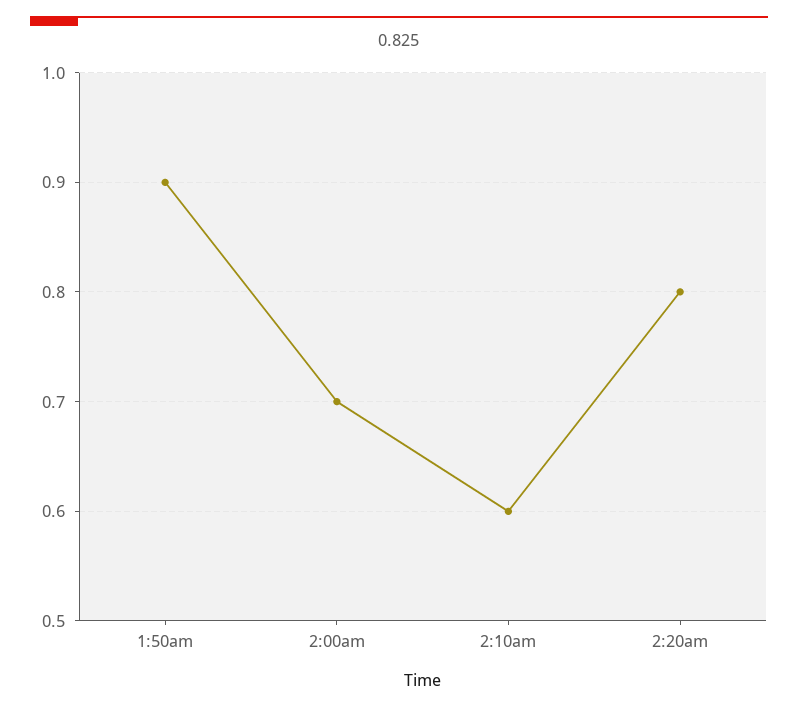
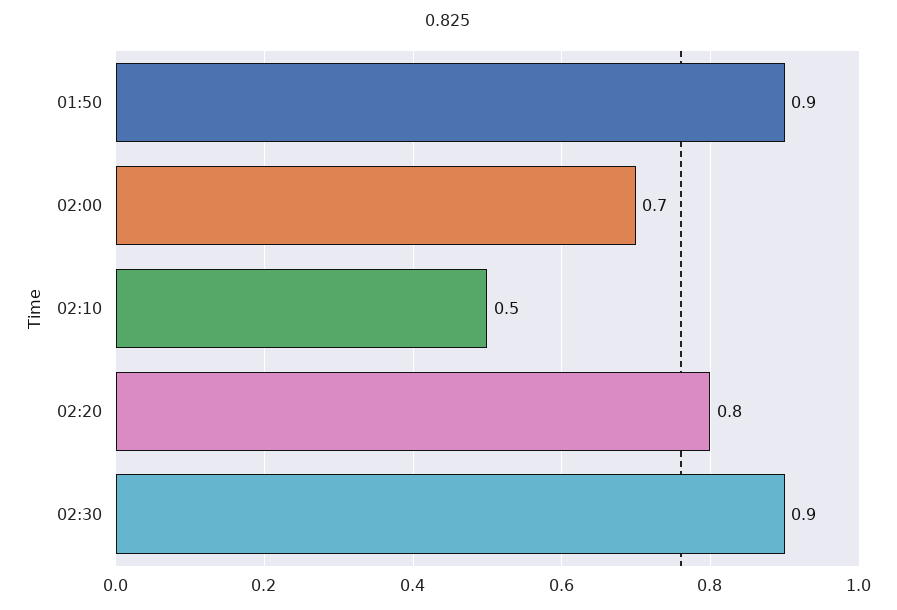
2:10am: 0.6 -> 0.5
02:30: none -> 0.9

